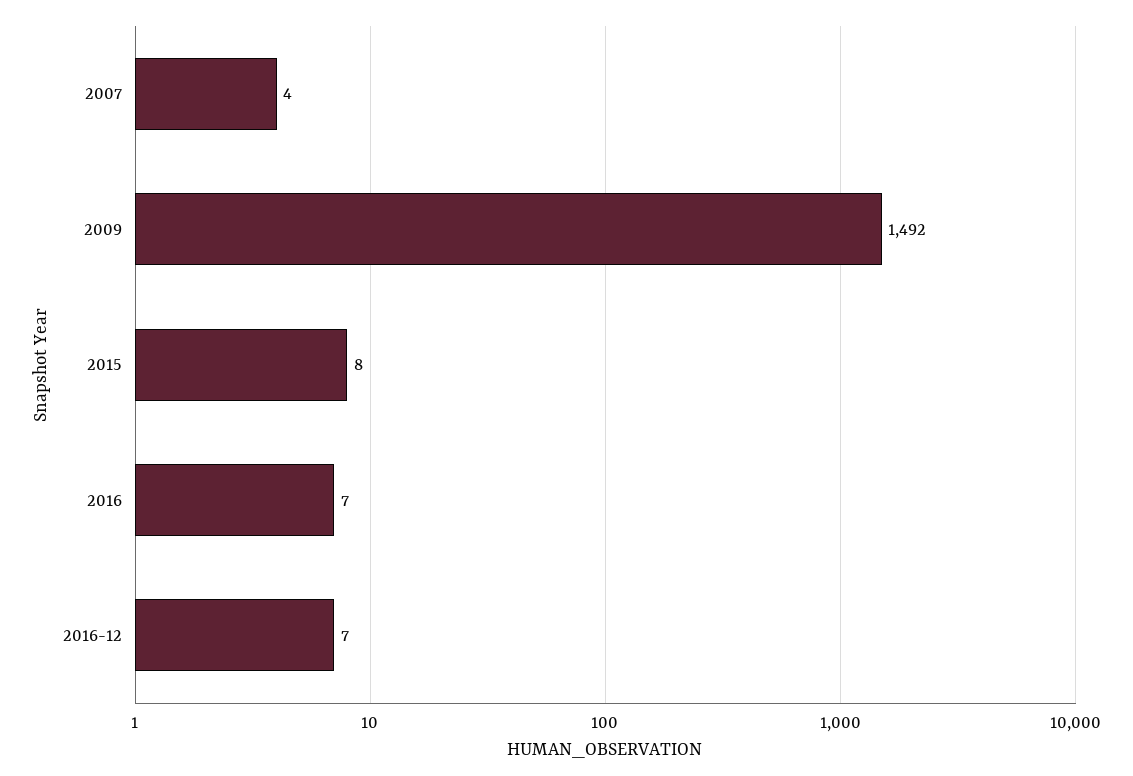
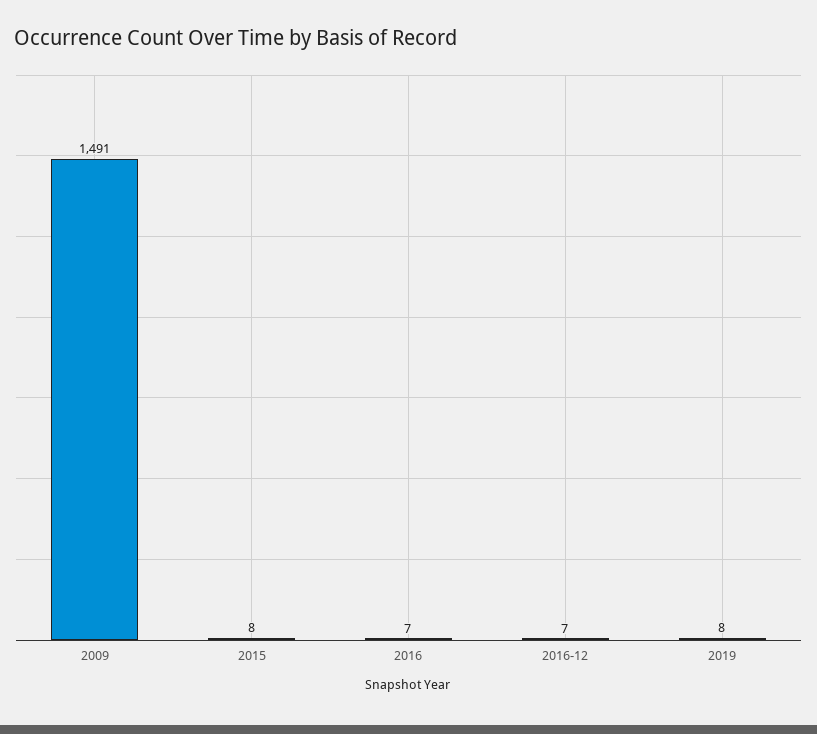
2007: 4 -> none
2009: 1492 -> 1491
2019: none -> 8

